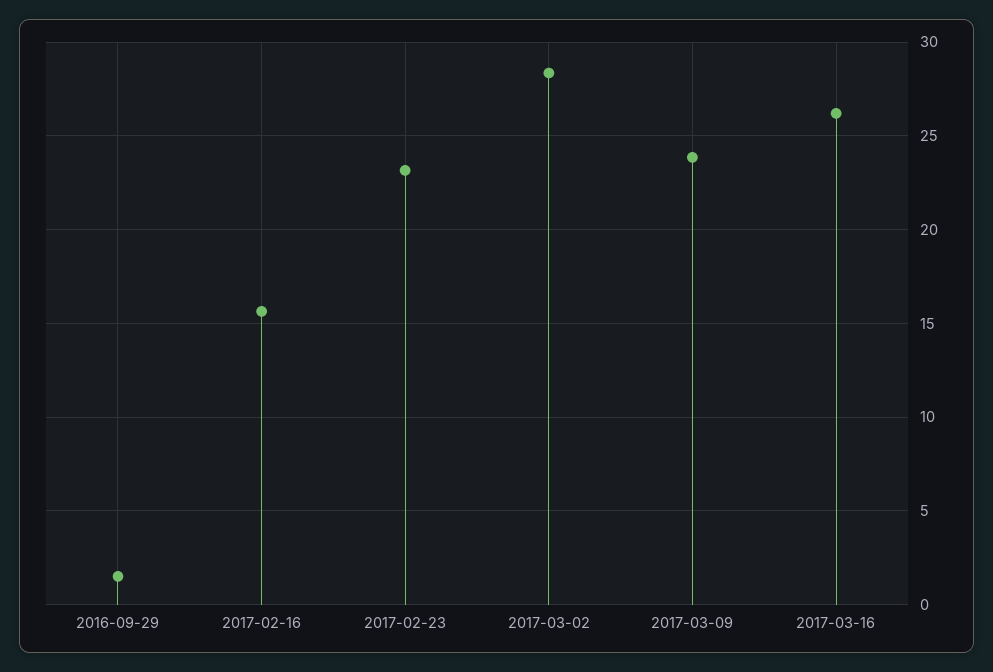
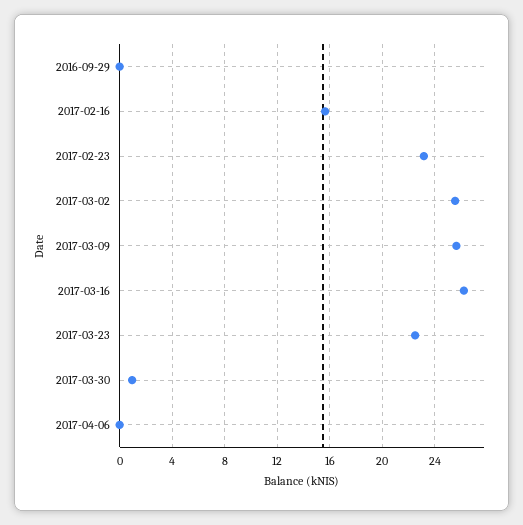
2016-09-29: 1.5 -> 0
2017-03-02: 28.5 -> 25.5
2017-03-09: 24 -> 25.5
2017-03-23: none -> 22.5
2017-03-30: none -> 1
2017-04-06: none -> 0

